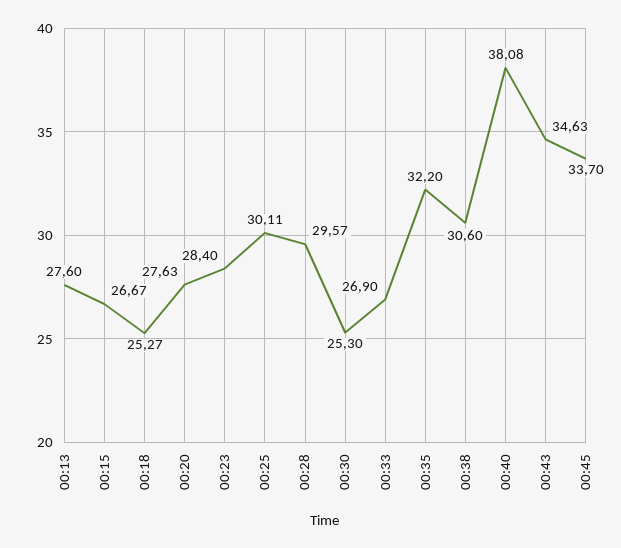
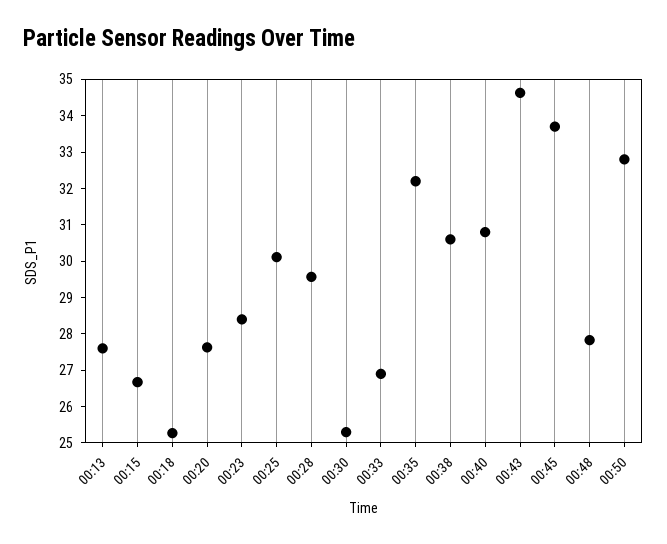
00:40: 38.08 -> 30.75
00:48: none -> 27.75
00:50: none -> 32.75

